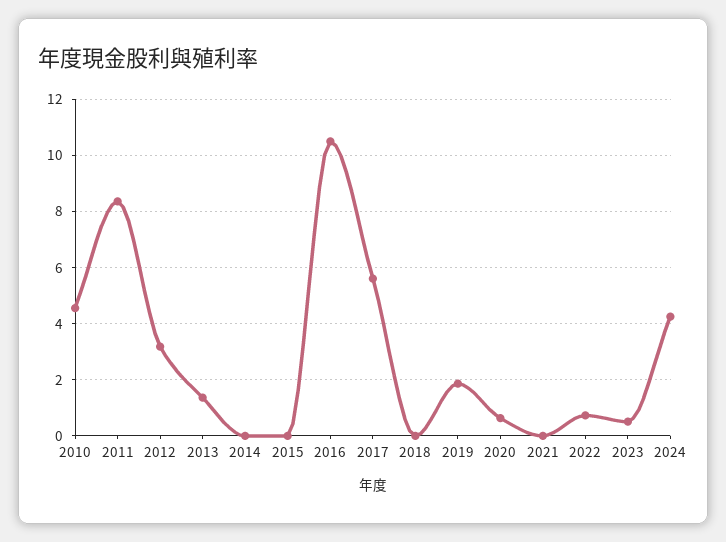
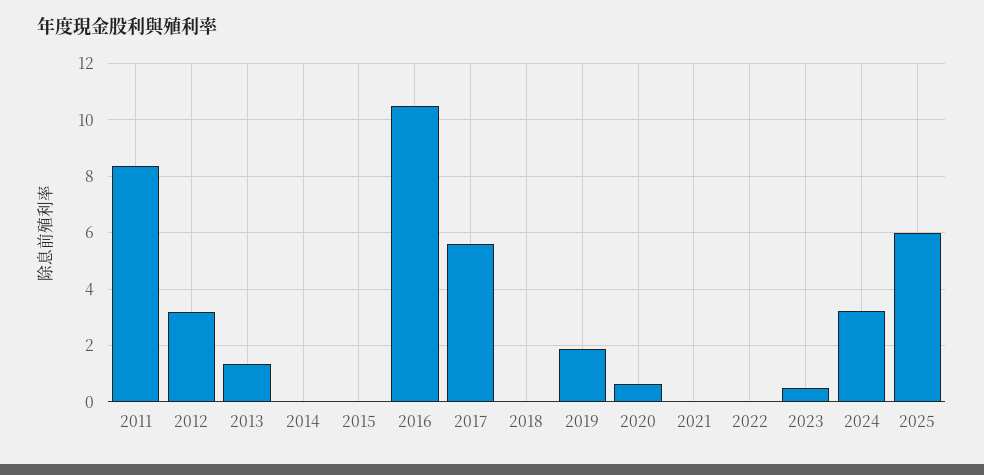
2010: 4.5 -> none
2022: 0.75 -> 0
2024: 4.25 -> 3.25
2025: none -> 6

